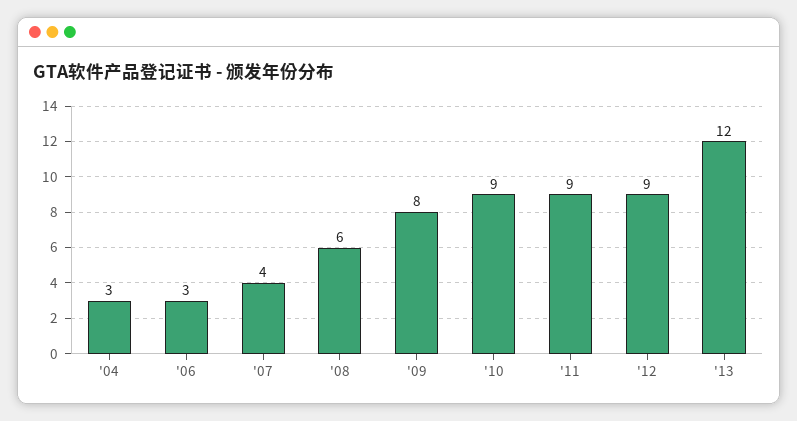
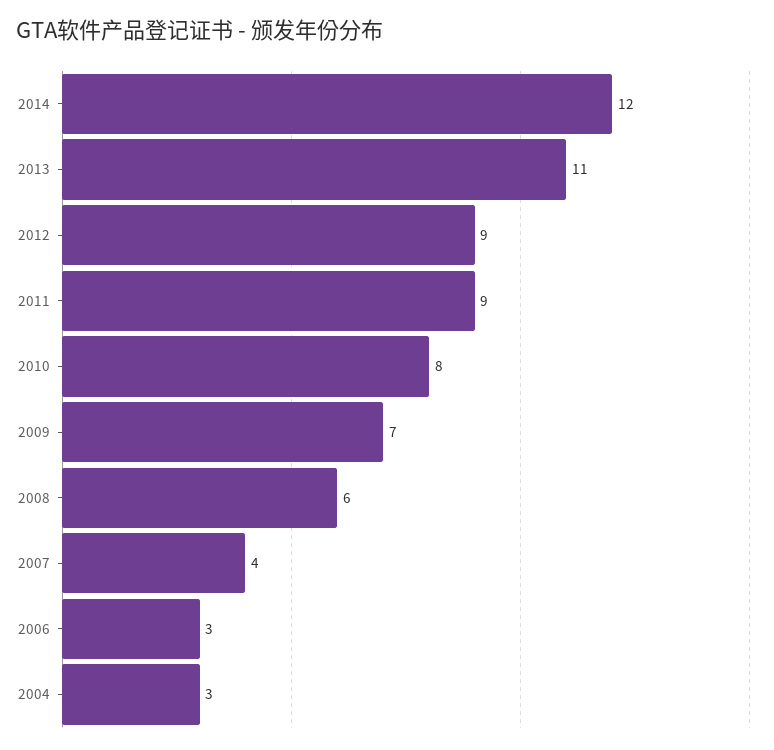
'09: 8 -> 7
'10: 9 -> 8
'13: 12 -> 11
2014: none -> 12

